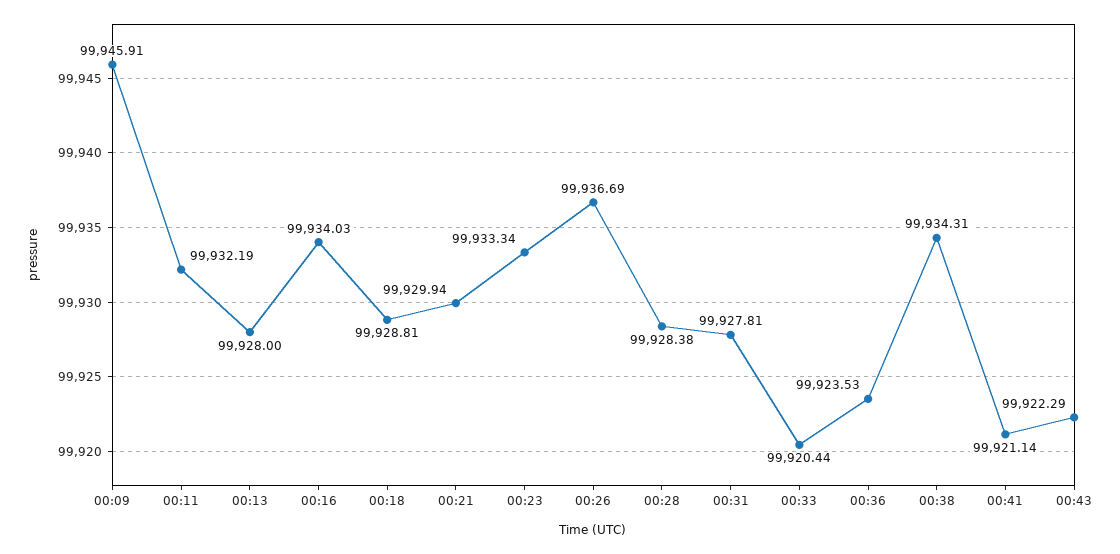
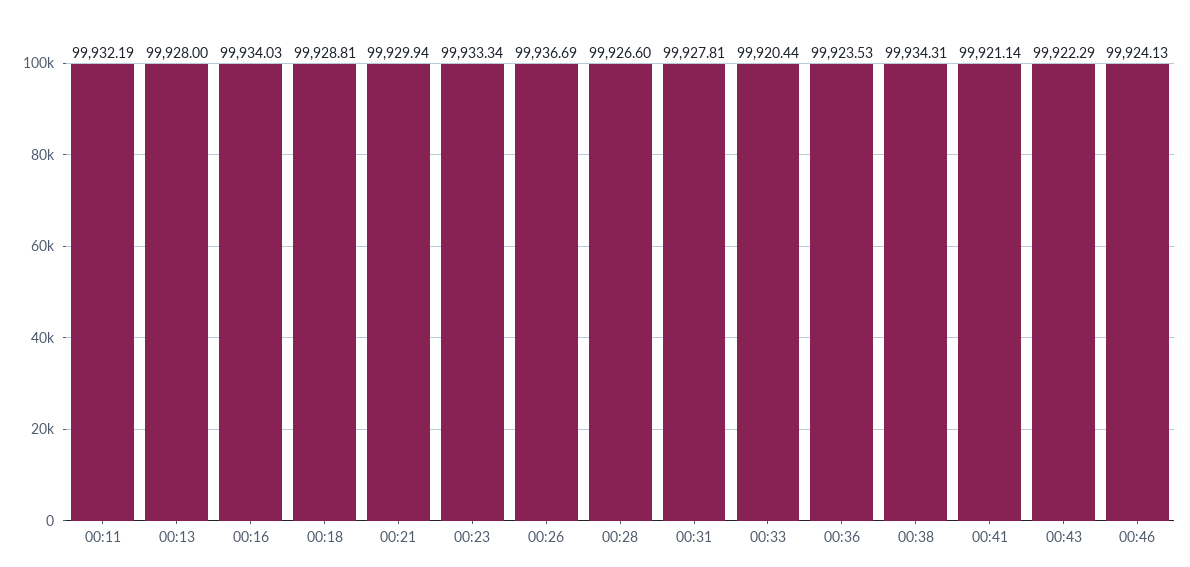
00:09: 99945.91 -> none
00:28: 99928.38 -> 99926.6
00:46: none -> 99924.13

